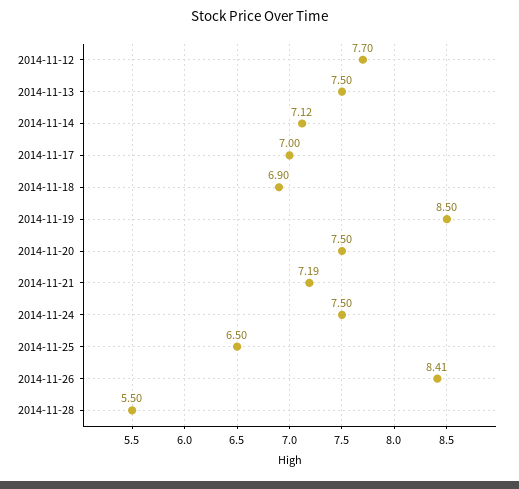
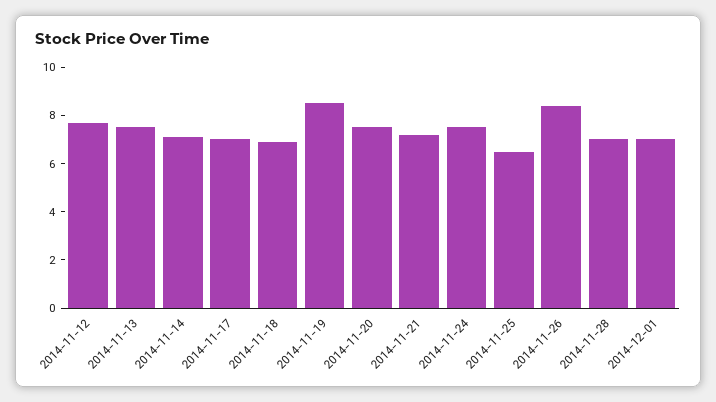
2014-11-28: 5.5 -> 7
2014-12-01: none -> 7

